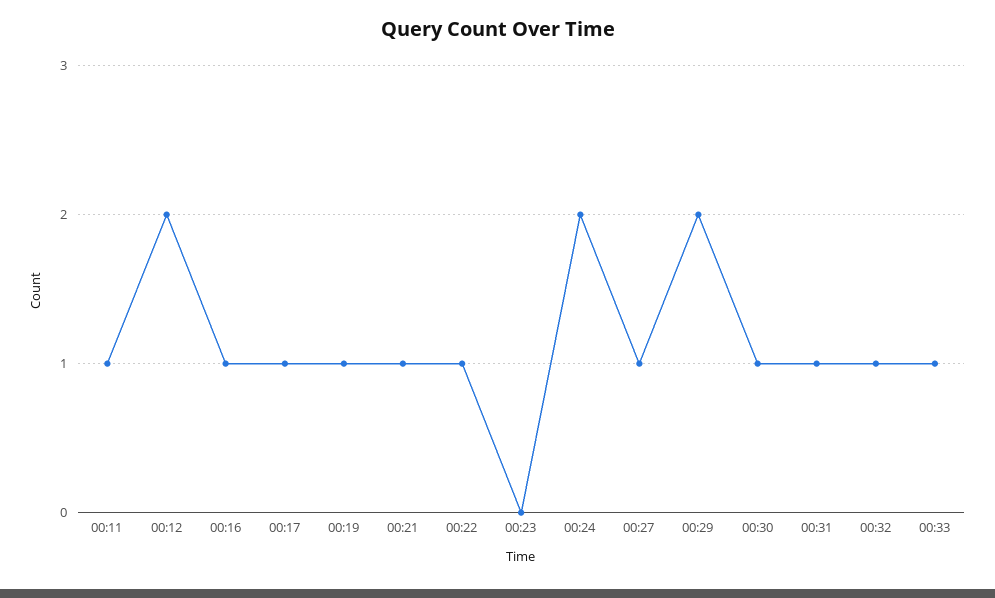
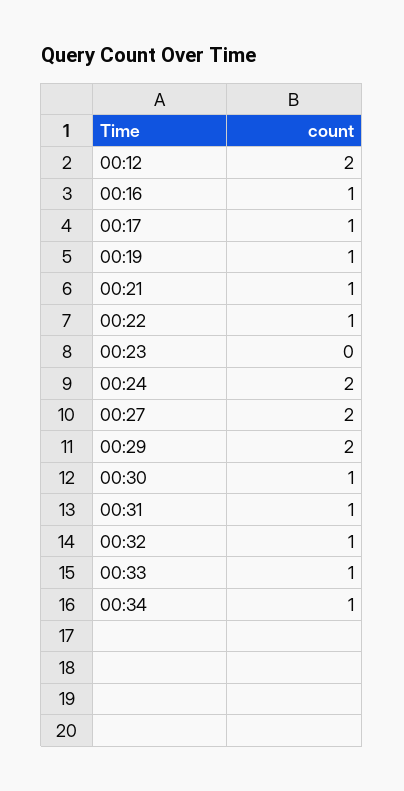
00:11: 1 -> none
00:27: 1 -> 2
00:34: none -> 1

